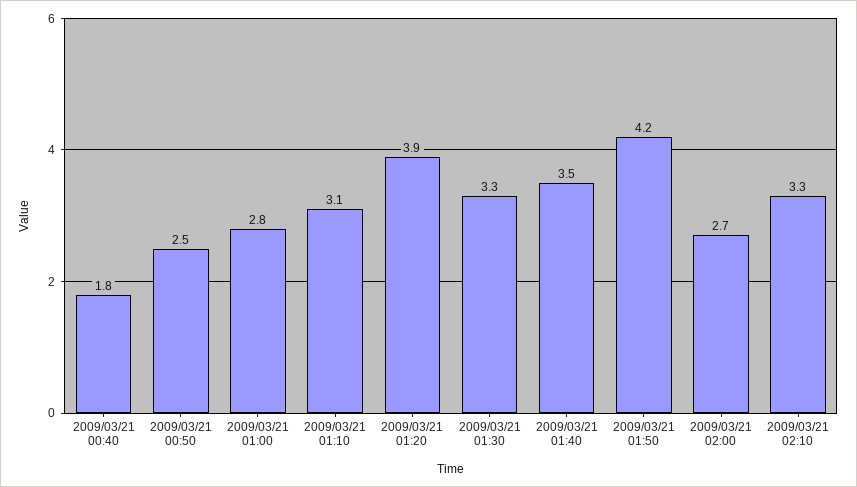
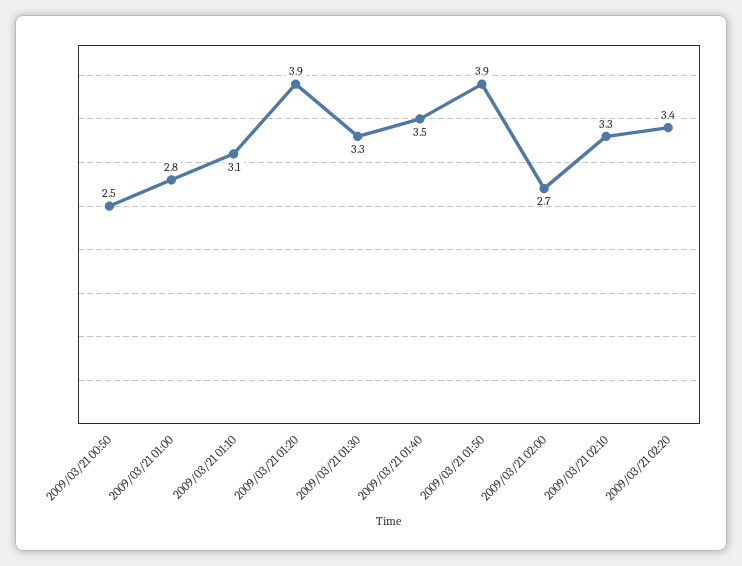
2009/03/21 00:40: 1.8 -> none
2009/03/21 01:50: 4.2 -> 3.9
2009/03/21 02:20: none -> 3.4

